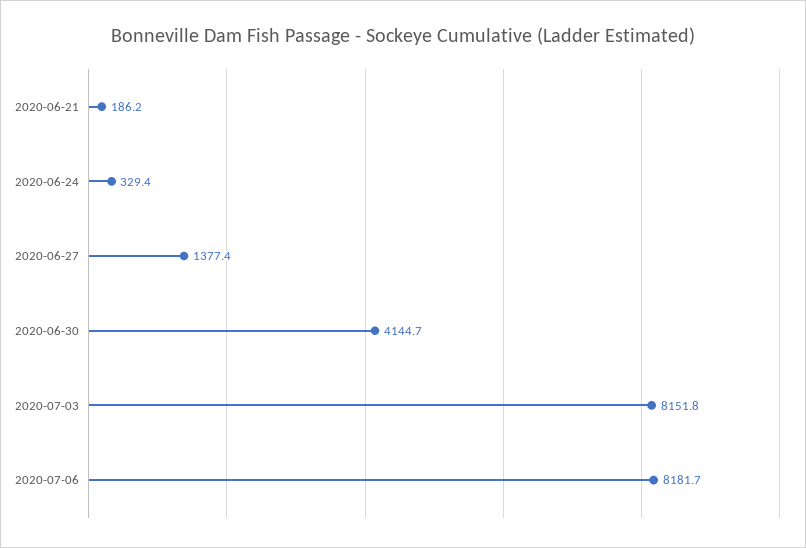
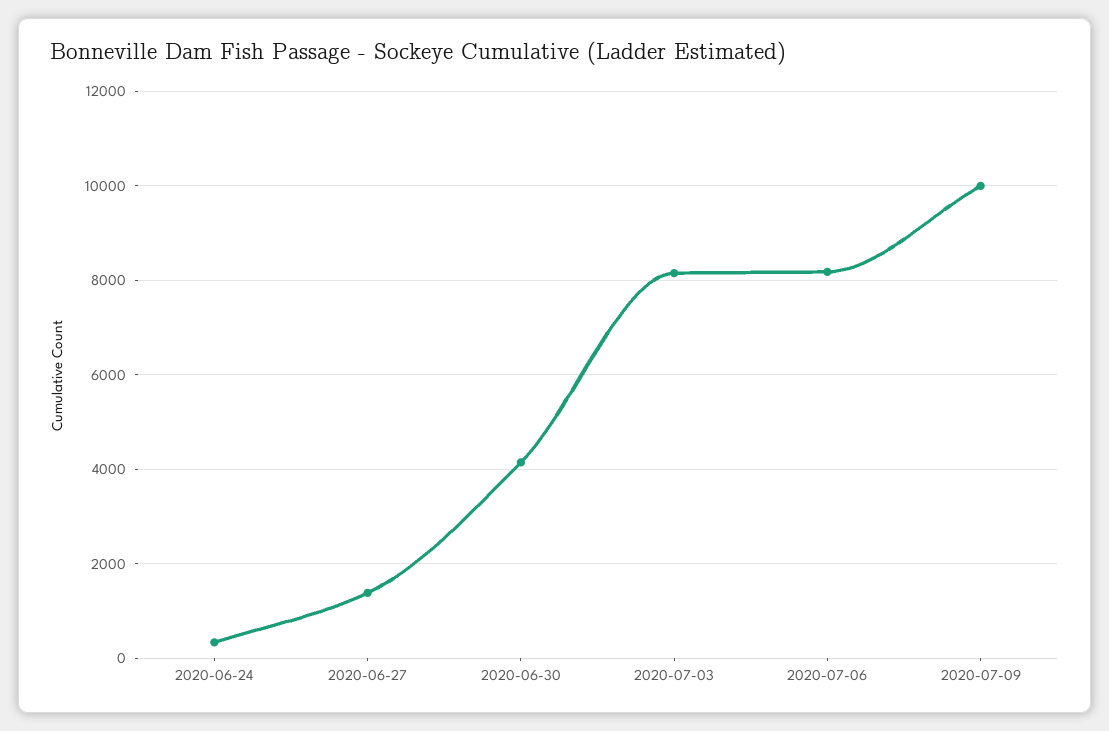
2020-06-21: 186.2 -> none
2020-07-09: none -> 10000

